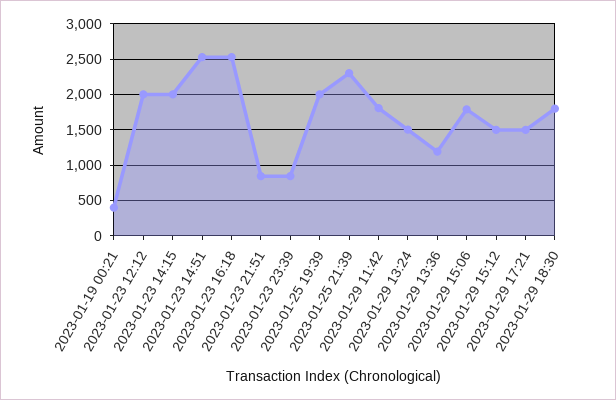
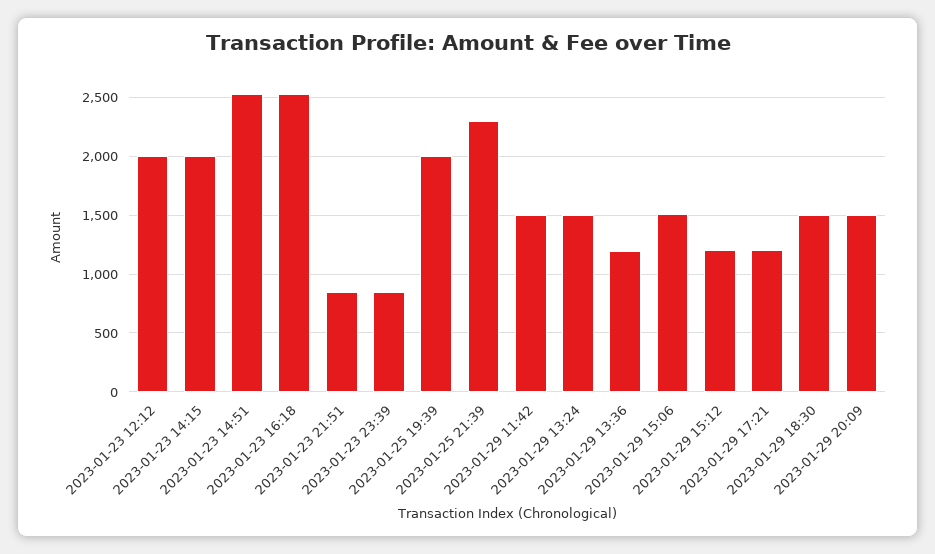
2023-01-19 00:21: 400 -> none
2023-01-29 11:42: 1800 -> 1500
2023-01-29 15:06: 1800 -> 1500
2023-01-29 15:12: 1500 -> 1200
2023-01-29 17:21: 1500 -> 1200
2023-01-29 18:30: 1800 -> 1500
2023-01-29 20:09: none -> 1500

